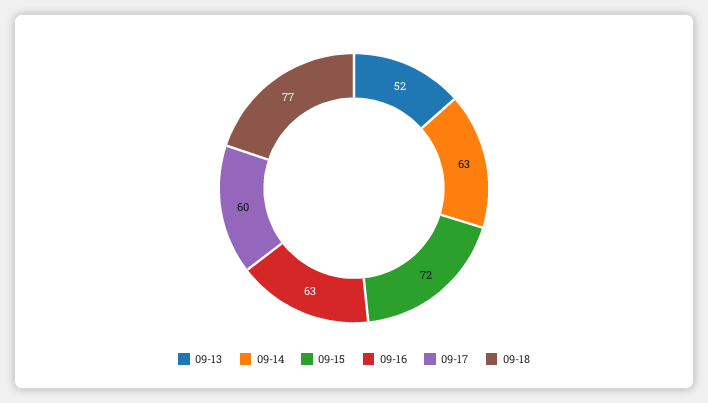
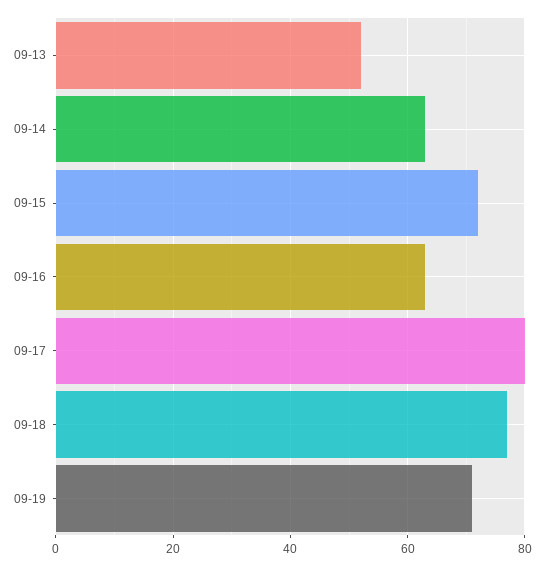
09-17: 60 -> 80
09-19: none -> 70

